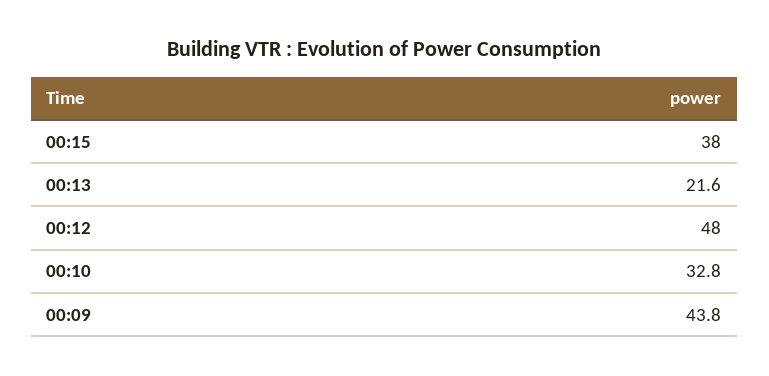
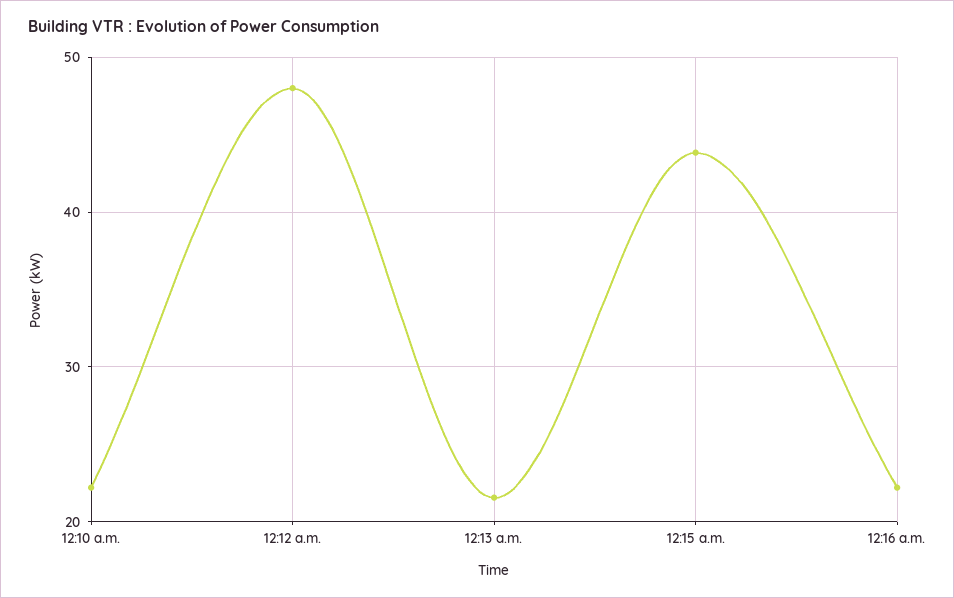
00:15: 38 -> 44
00:10: 32.8 -> 22
00:09: 43.8 -> none
12:16 a.m.: none -> 22

